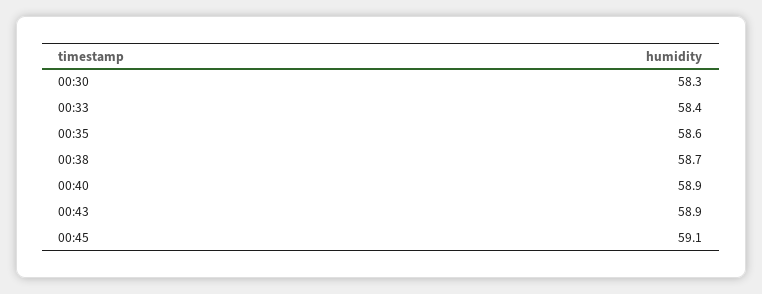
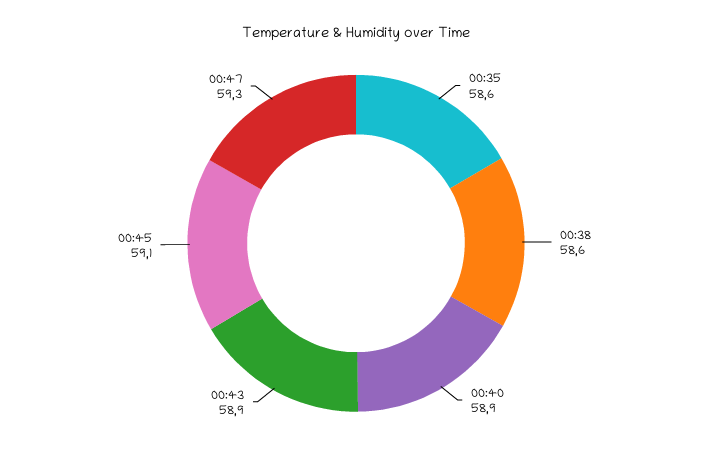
00:30: 58.3 -> none
00:33: 58.4 -> none
00:38: 58.7 -> 58.6
00:47: none -> 59.3

